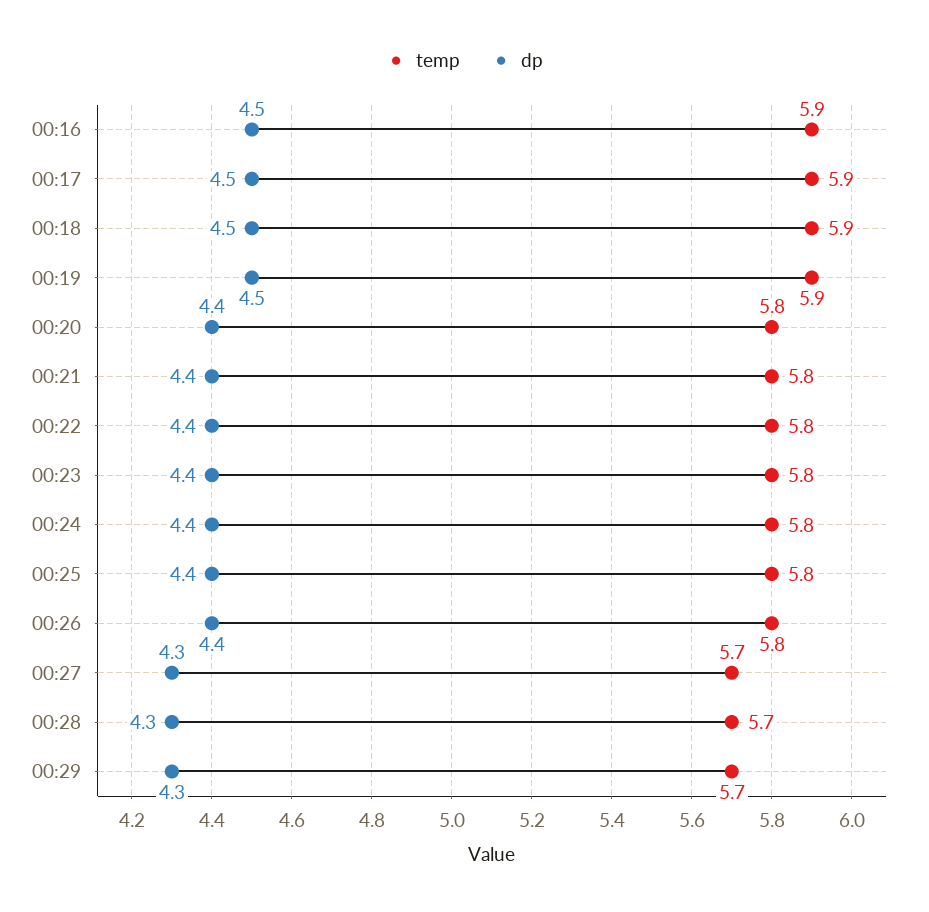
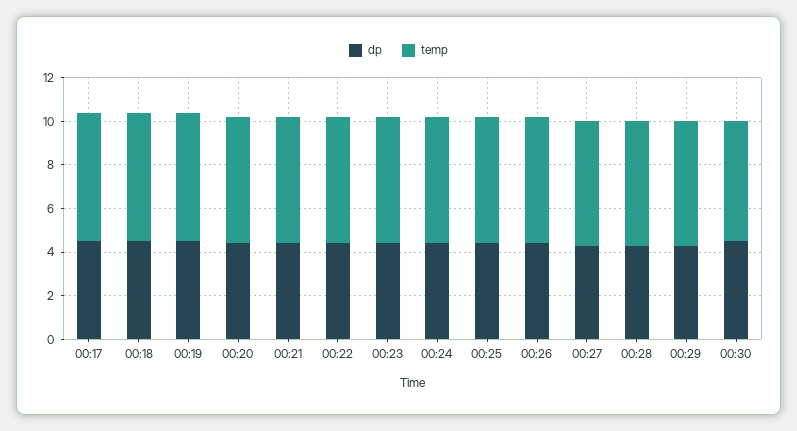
temp, 00:16: 5.9 -> none
dp, 00:16: 4.5 -> none
dp, 00:30: none -> 4.5
temp, 00:30: none -> 5.5

